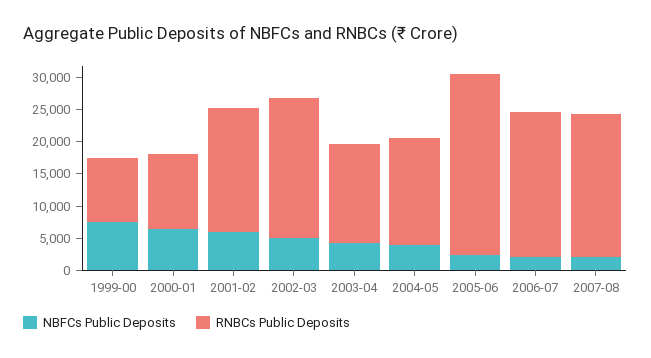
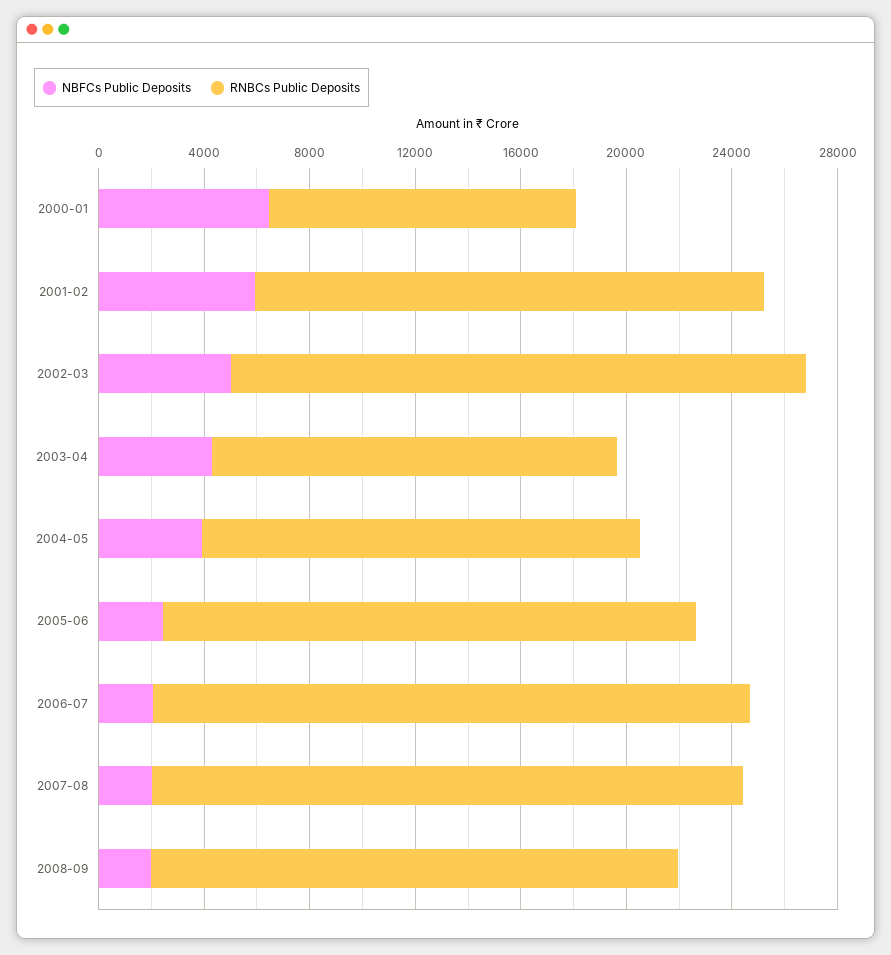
NBFCs Public Deposits, 1999-00: 7500 -> none
RNBCs Public Deposits, 1999-00: 10000 -> none
RNBCs Public Deposits, 2005-06: 27500 -> 20000
NBFCs Public Deposits, 2008-09: none -> 2000
RNBCs Public Deposits, 2008-09: none -> 20000

